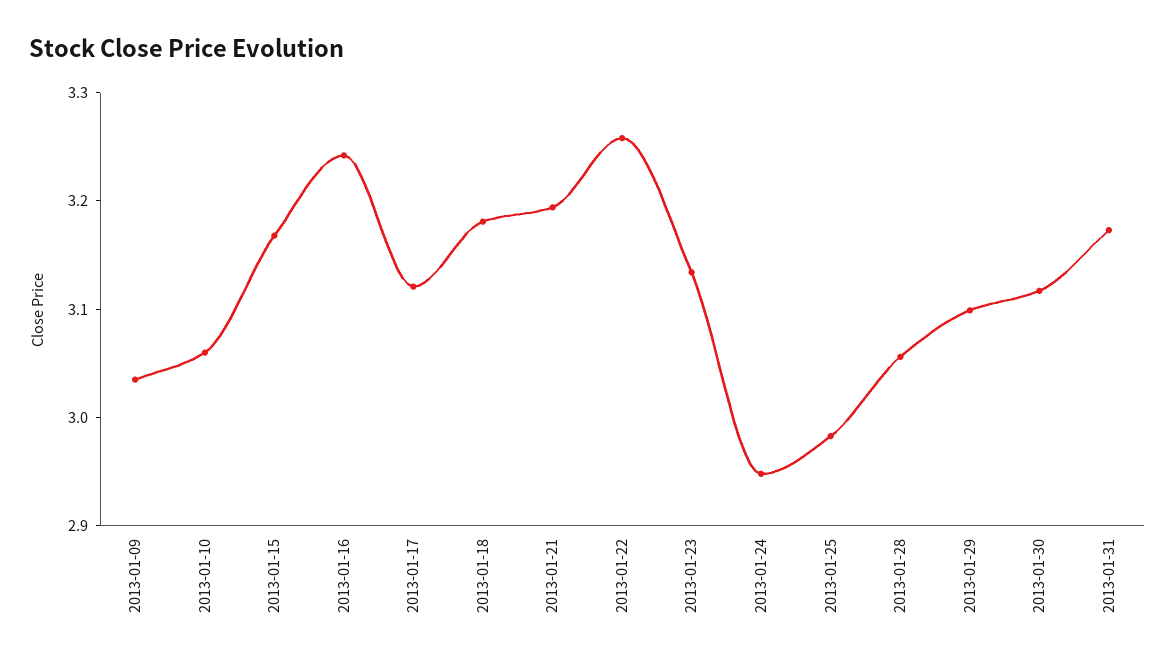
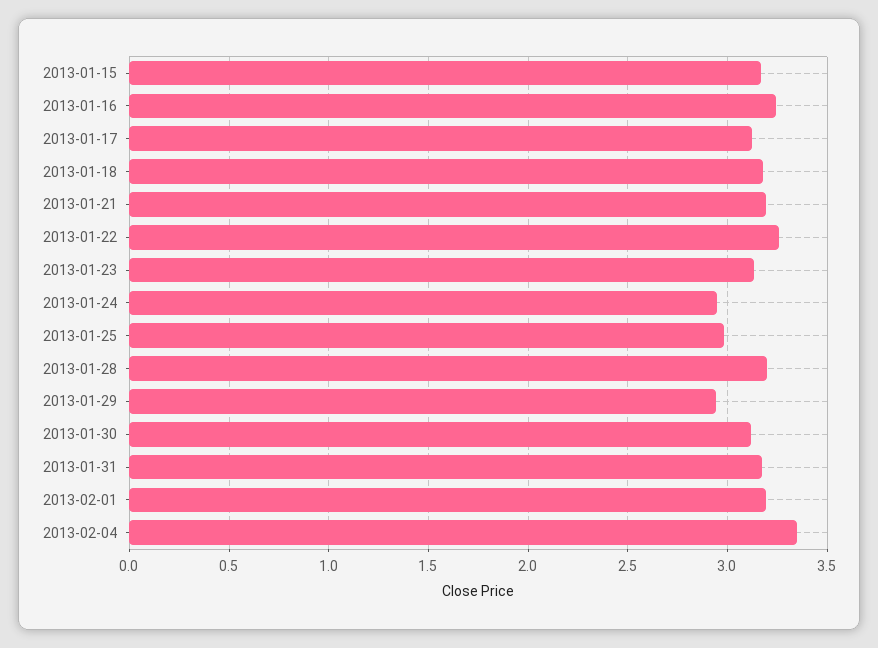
2013-01-09: 3.04 -> none
2013-01-10: 3.06 -> none
2013-01-28: 3.06 -> 3.2
2013-01-29: 3.1 -> 2.95
2013-02-01: none -> 3.2
2013-02-04: none -> 3.35

